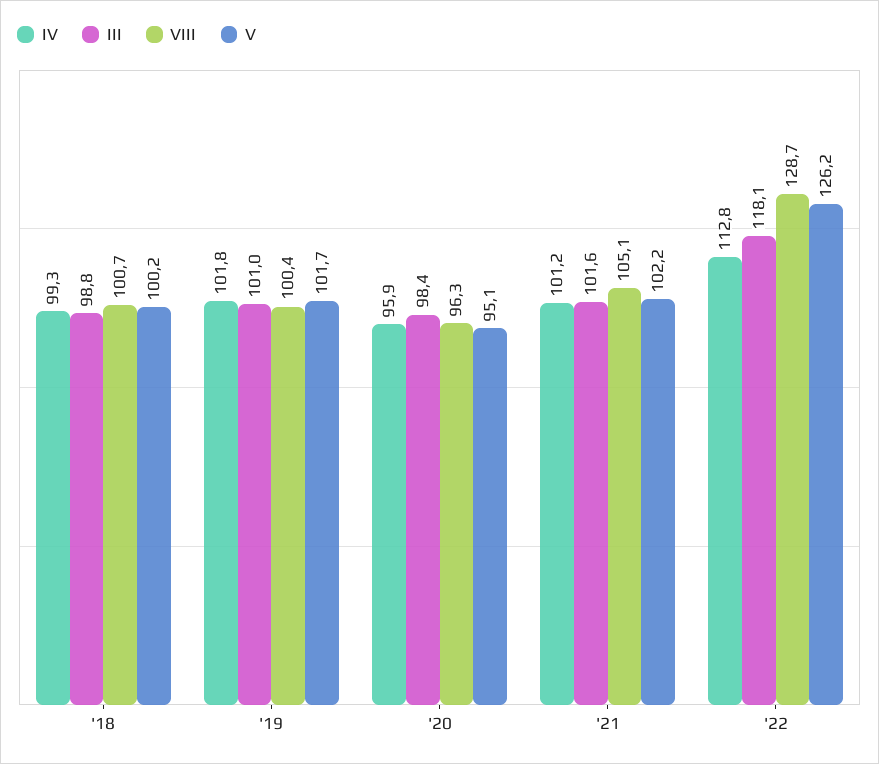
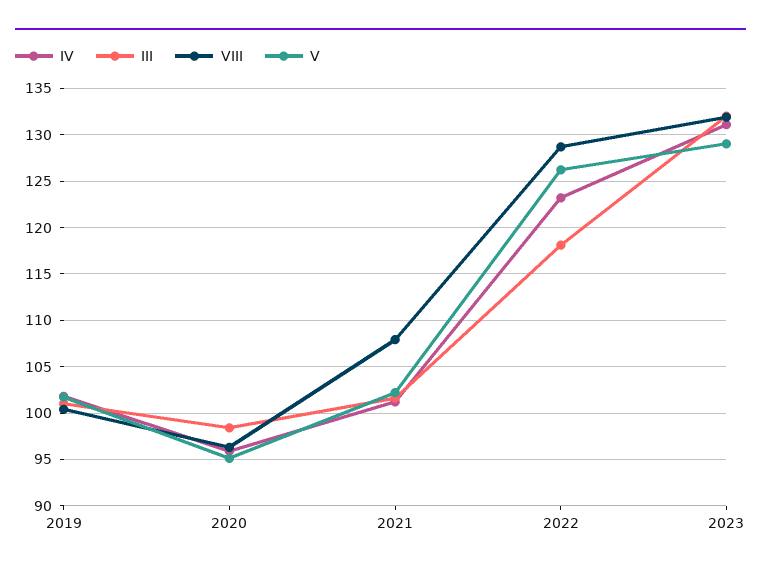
IV, '18: 99.3 -> none
III, '18: 98.8 -> none
VIII, '18: 100.7 -> none
V, '18: 100.2 -> none
VIII, '21: 105.1 -> 108
IV, '22: 112.8 -> 123
IV, 2023: none -> 131
III, 2023: none -> 132
VIII, 2023: none -> 132
V, 2023: none -> 129

